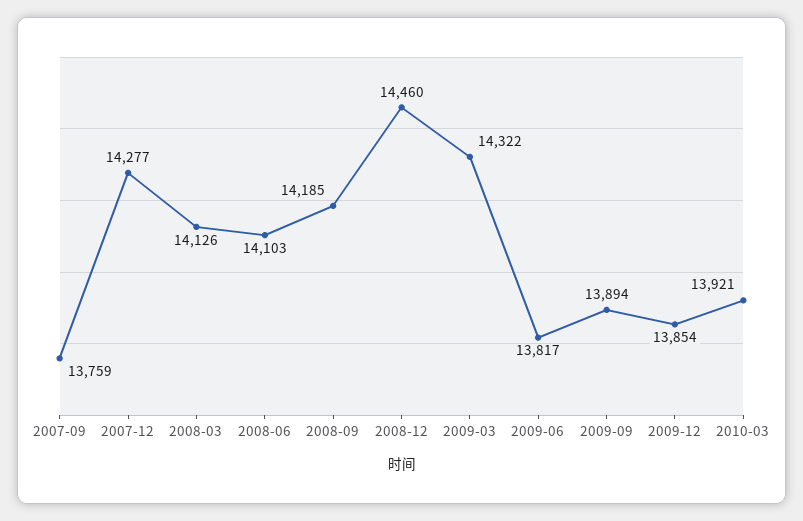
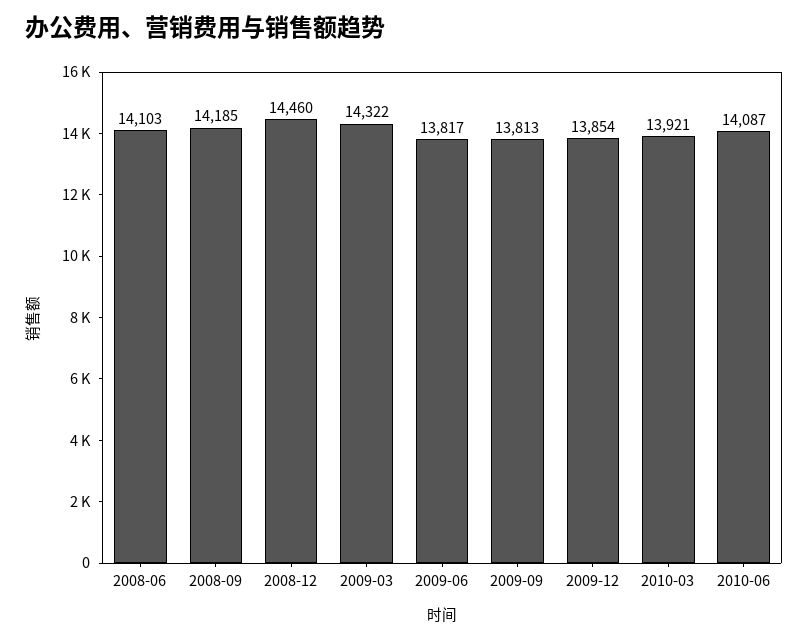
2007-09: 13759 -> none
2007-12: 14277 -> none
2008-03: 14126 -> none
2009-09: 13894 -> 13813
2010-06: none -> 14087

